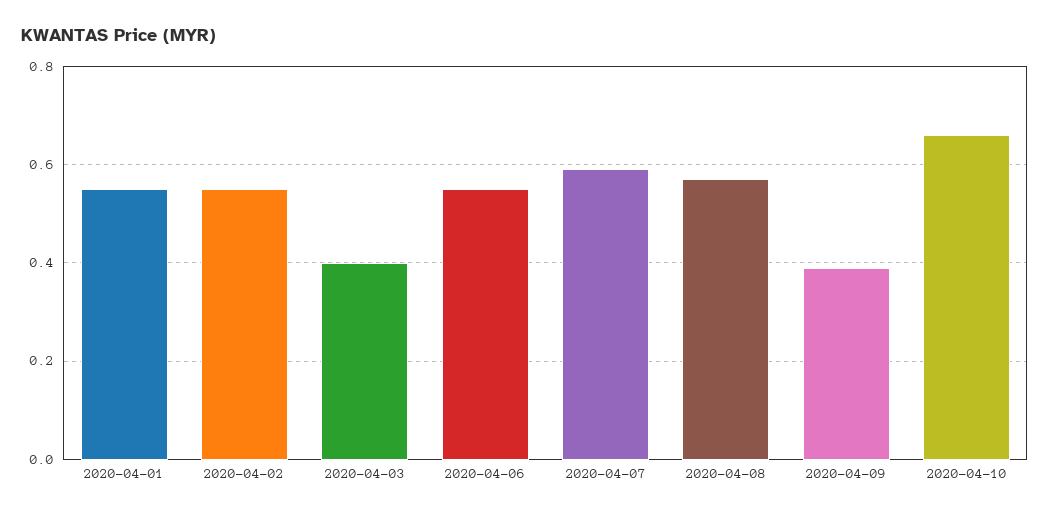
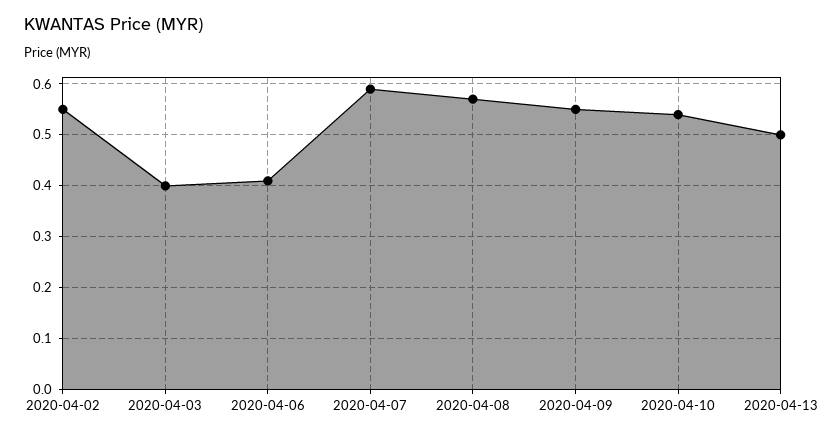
2020-04-01: 0.55 -> none
2020-04-06: 0.55 -> 0.4
2020-04-09: 0.4 -> 0.55
2020-04-10: 0.65 -> 0.55
2020-04-13: none -> 0.5

